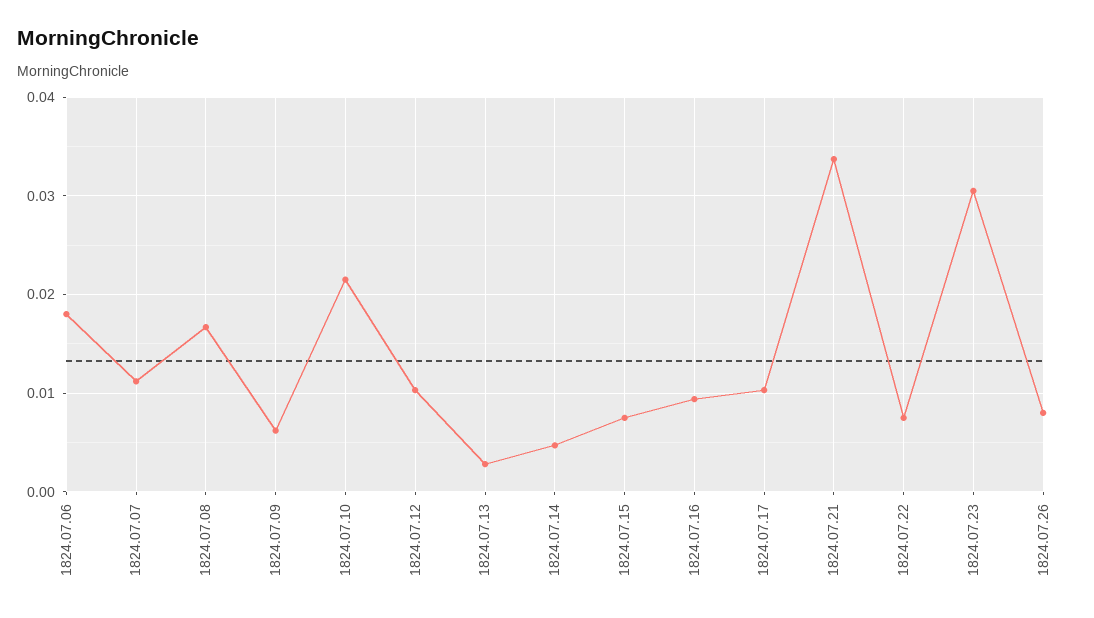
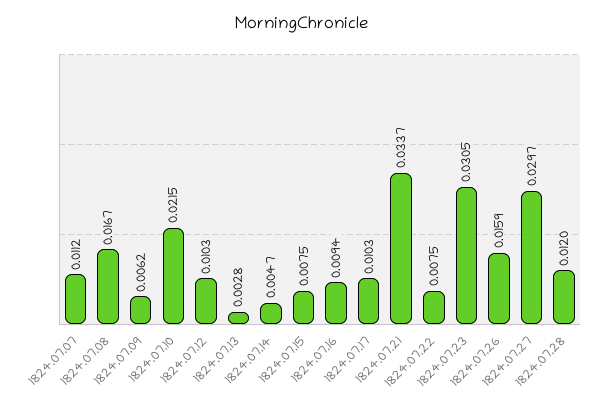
1824.07.06: 0.018 -> none
1824.07.26: 0.008 -> 0.0159
1824.07.27: none -> 0.0297
1824.07.28: none -> 0.012

